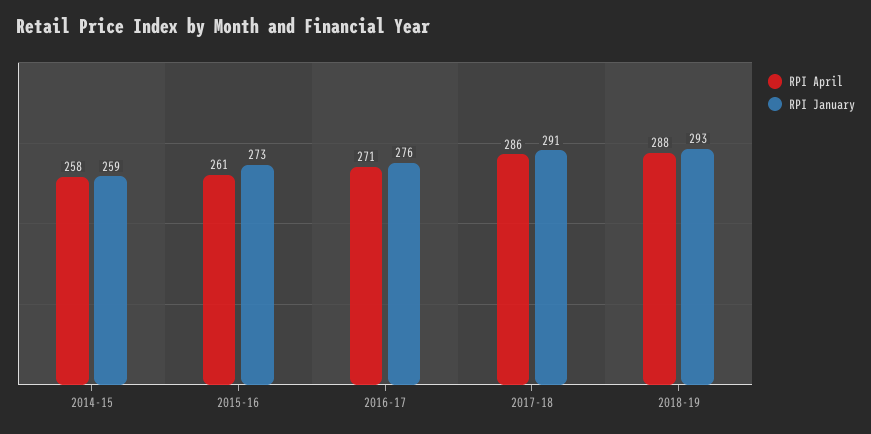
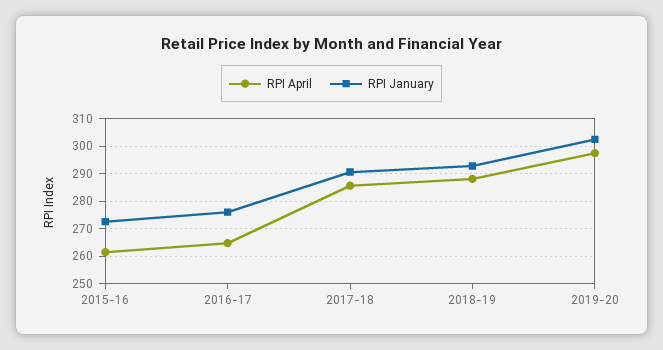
RPI April, 2014-15: 258 -> none
RPI January, 2014-15: 259 -> none
RPI April, 2016-17: 271 -> 265
RPI April, 2019-20: none -> 297.5
RPI January, 2019-20: none -> 302.5

